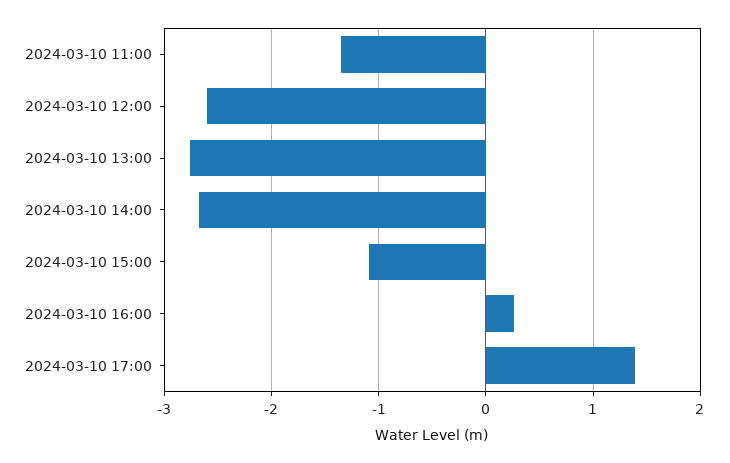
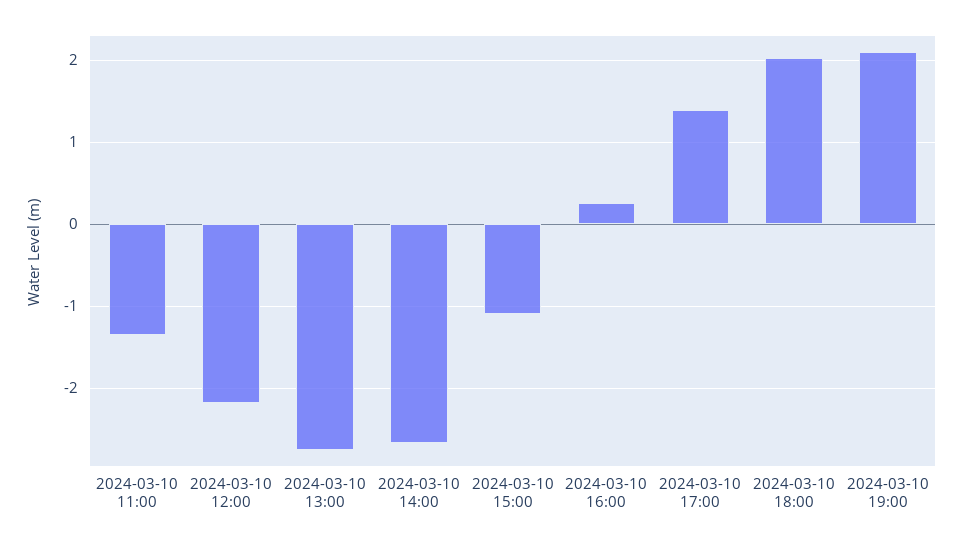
2024-03-10 12:00: -2.6 -> -2.2
2024-03-10 18:00: none -> 2
2024-03-10 19:00: none -> 2.1

